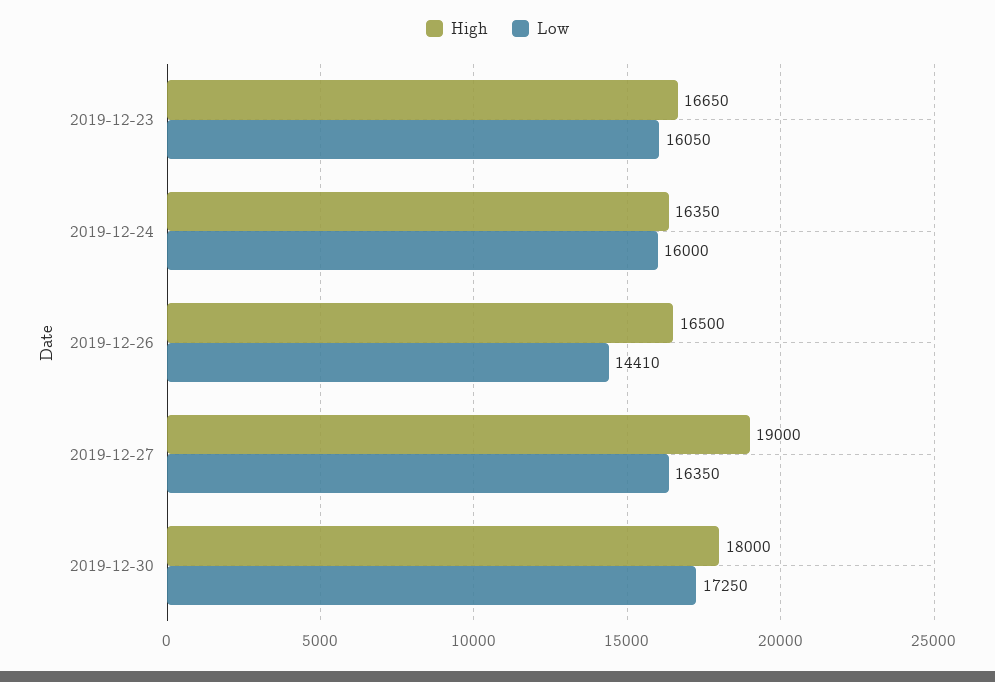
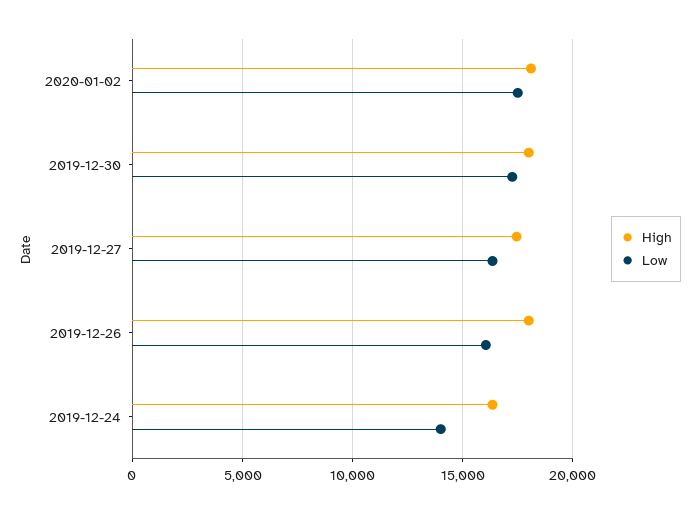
High, 2019-12-23: 16650 -> none
Low, 2019-12-23: 16050 -> none
Low, 2019-12-24: 16000 -> 14000
High, 2019-12-26: 16500 -> 18000
Low, 2019-12-26: 14410 -> 16000
High, 2019-12-27: 19000 -> 17500
High, 2020-01-02: none -> 18000
Low, 2020-01-02: none -> 17500

